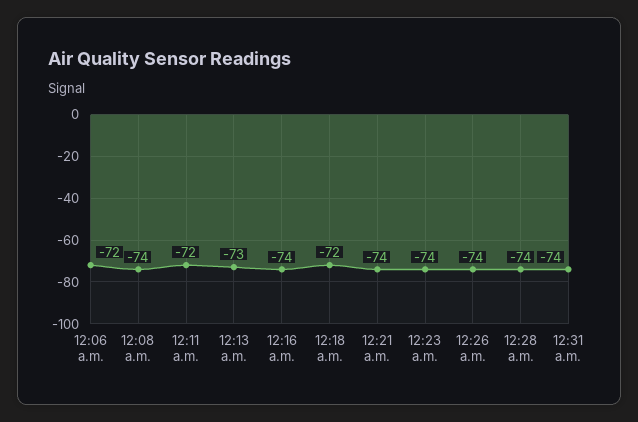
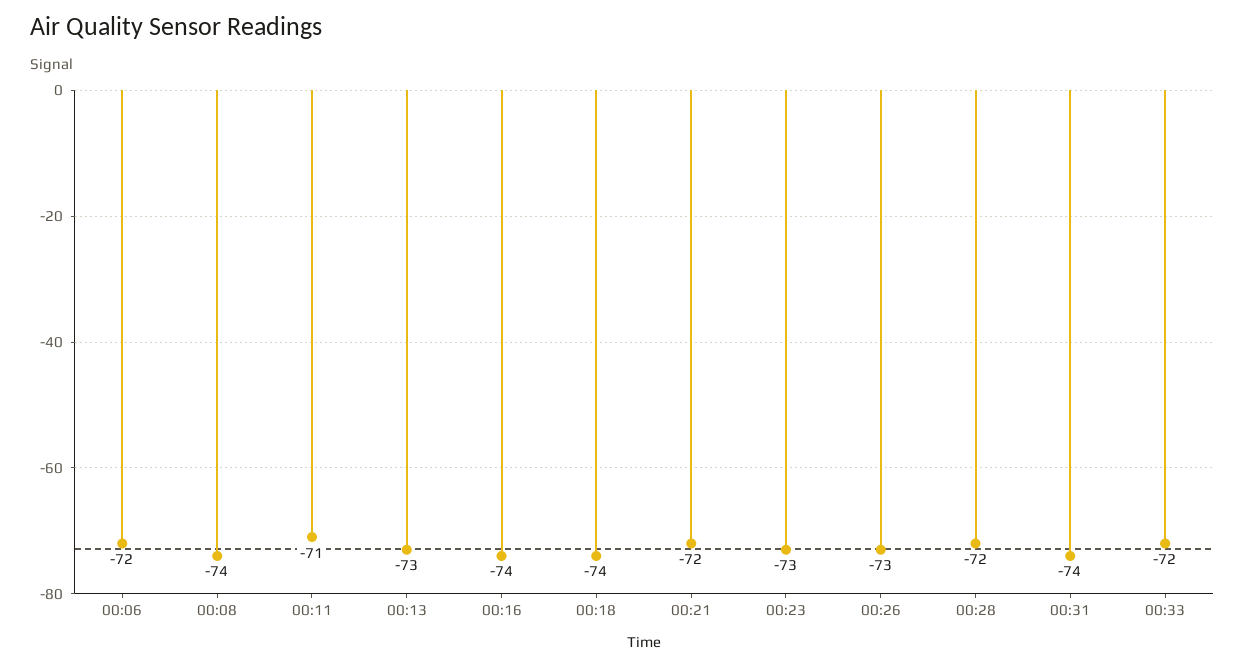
12:11 a.m.: -72 -> -71
12:18 a.m.: -72 -> -74
12:21 a.m.: -74 -> -72
12:23 a.m.: -74 -> -73
12:26 a.m.: -74 -> -73
12:28 a.m.: -74 -> -72
00:33: none -> -72

